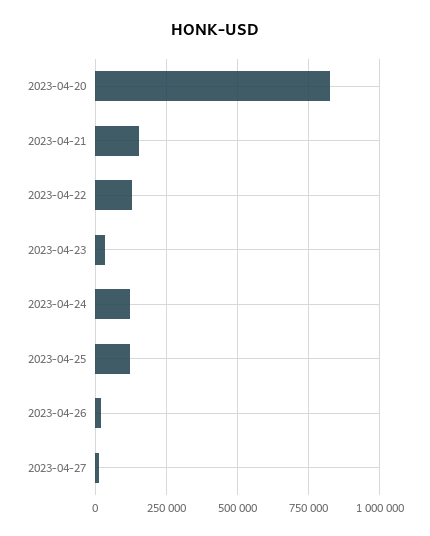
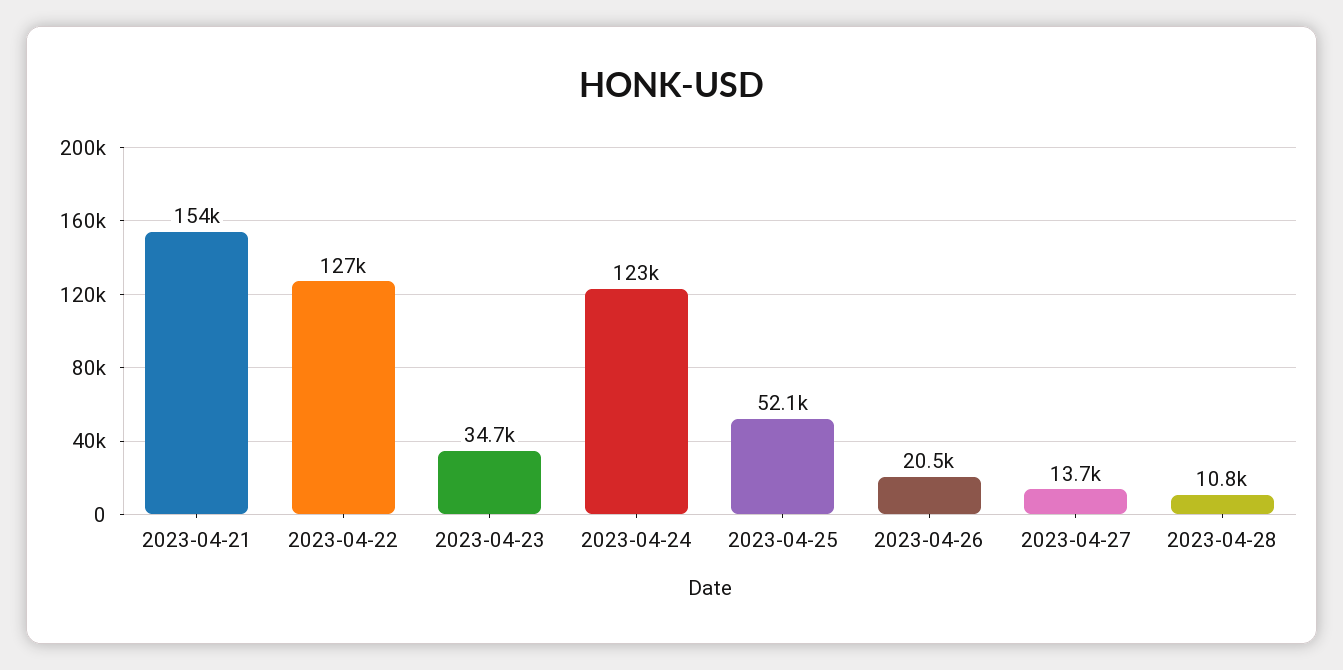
2023-04-20: 825000 -> none
2023-04-25: 125000 -> 52100
2023-04-28: none -> 10800

